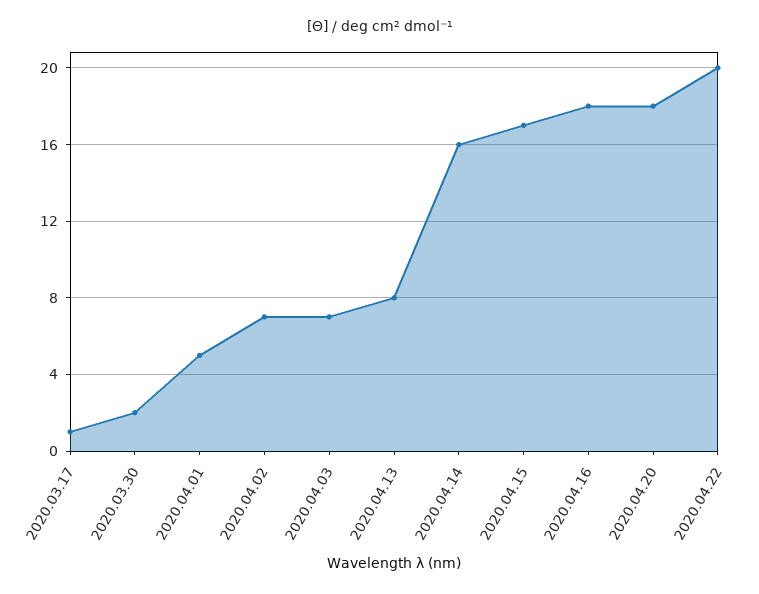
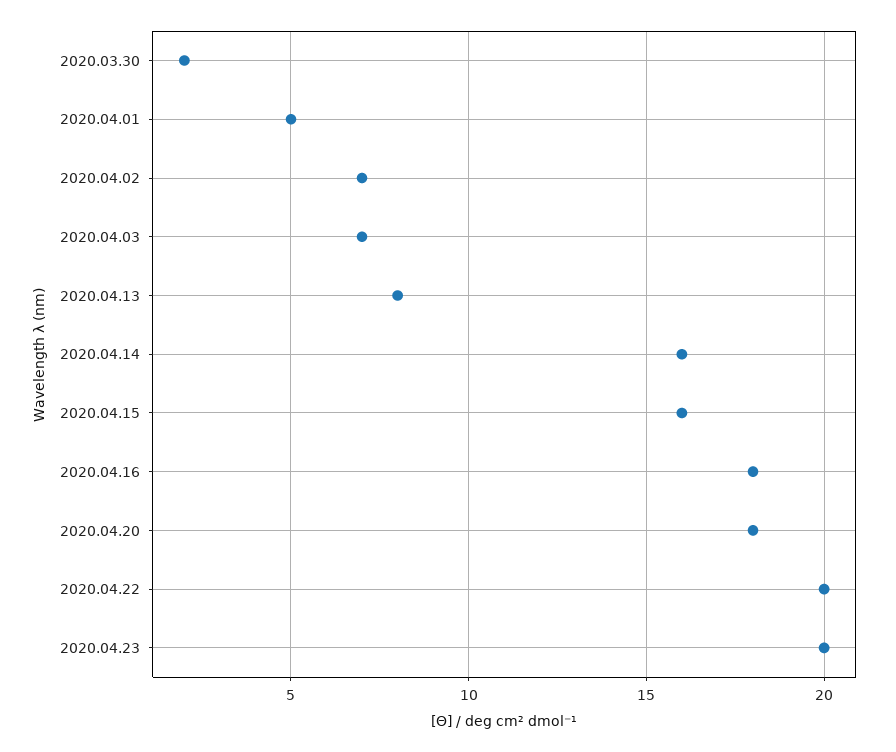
2020.03.17: 1 -> none
2020.04.15: 17 -> 16
2020.04.23: none -> 20

